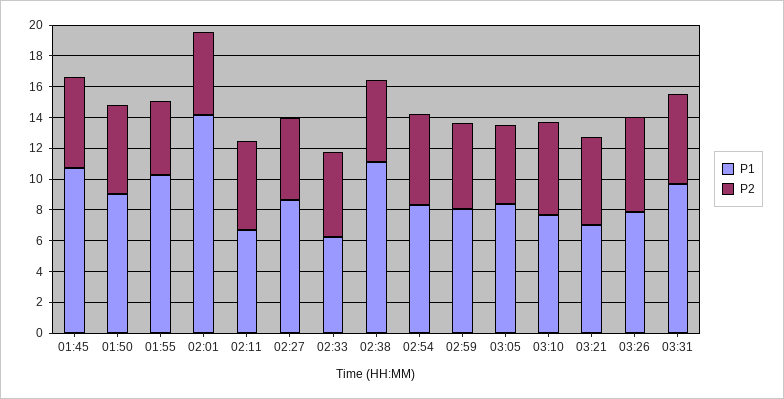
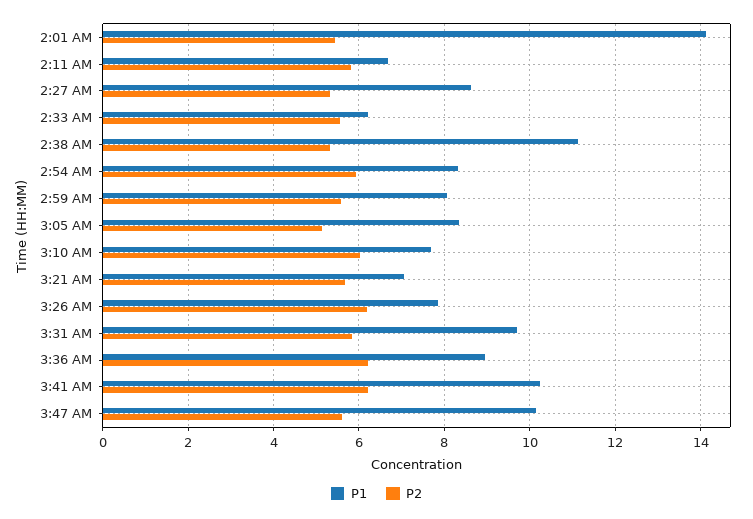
P1, 01:45: 11 -> none
P2, 01:45: 6 -> none
P1, 01:50: 9 -> none
P2, 01:50: 6 -> none
P1, 01:55: 10 -> none
P2, 01:55: 5 -> none
P1, 3:36 AM: none -> 9
P2, 3:36 AM: none -> 6.2
P1, 3:41 AM: none -> 10.2
P2, 3:41 AM: none -> 6.2
P1, 3:47 AM: none -> 10.2
P2, 3:47 AM: none -> 5.6

